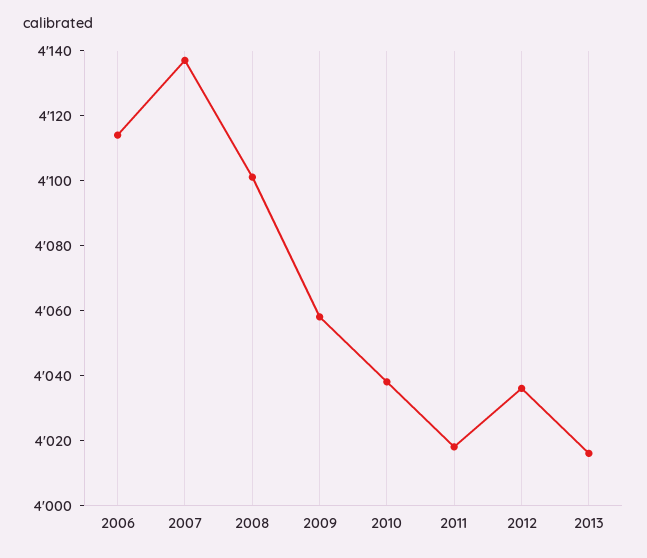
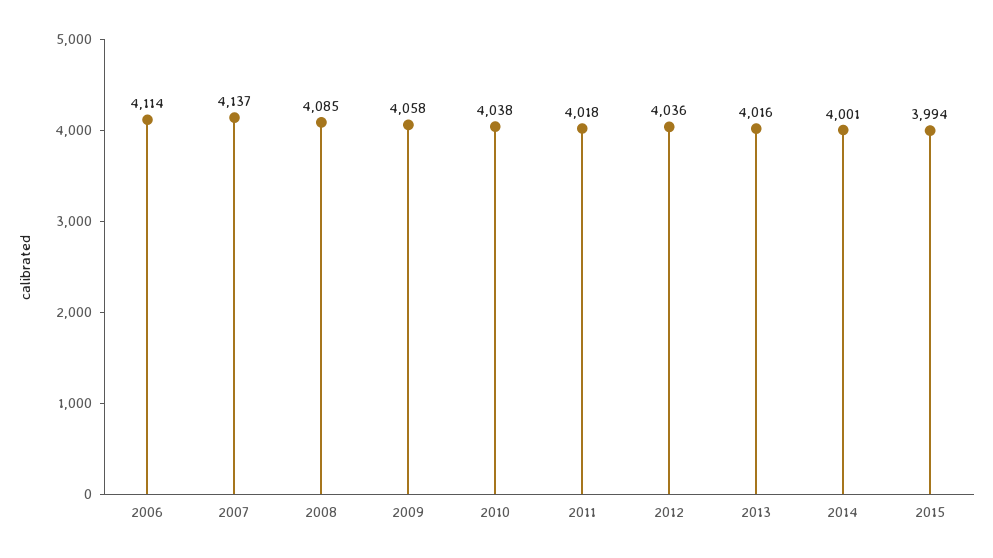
2008: 4100 -> 4085
2014: none -> 4001
2015: none -> 3994

